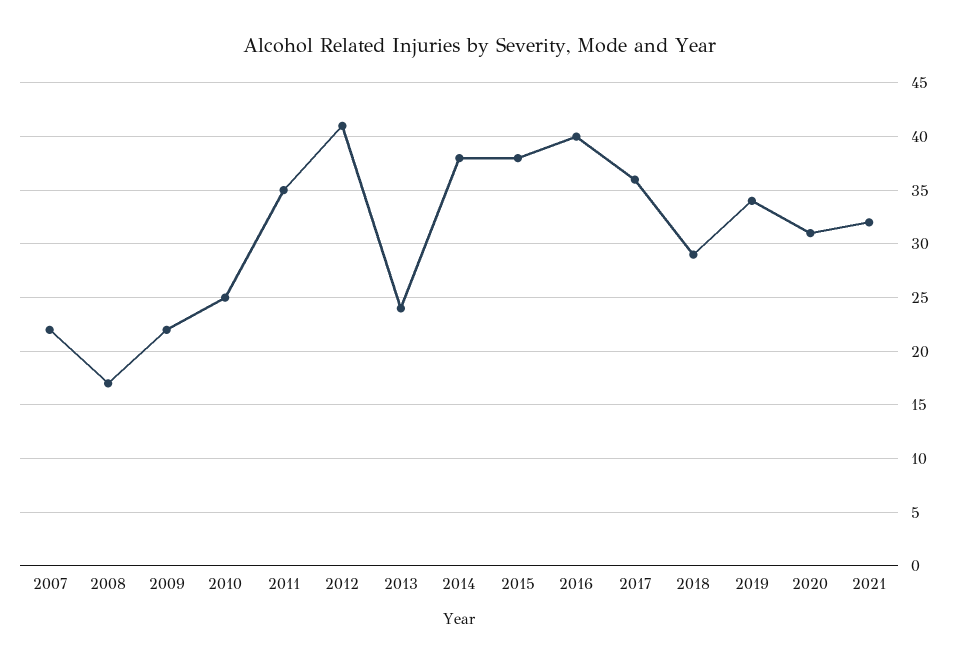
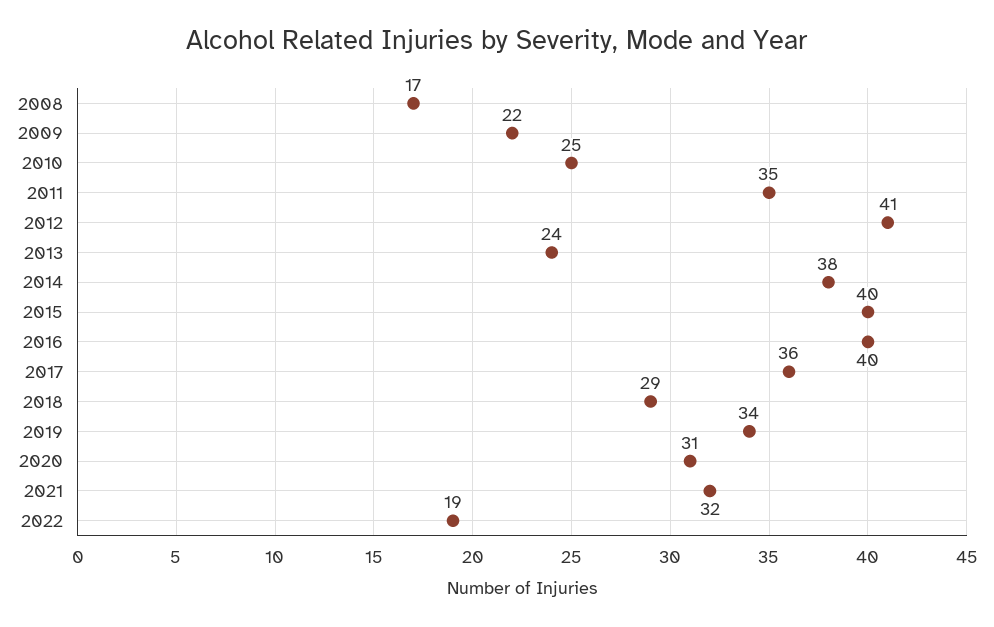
2007: 22 -> none
2015: 38 -> 40
2022: none -> 19

